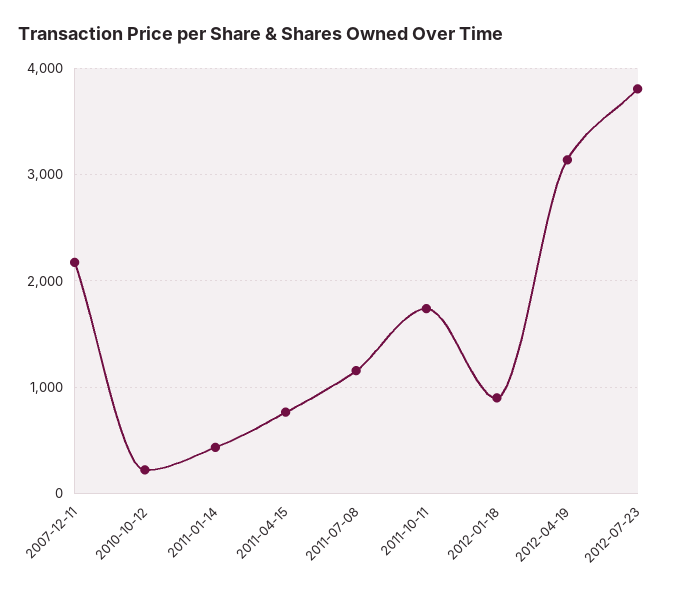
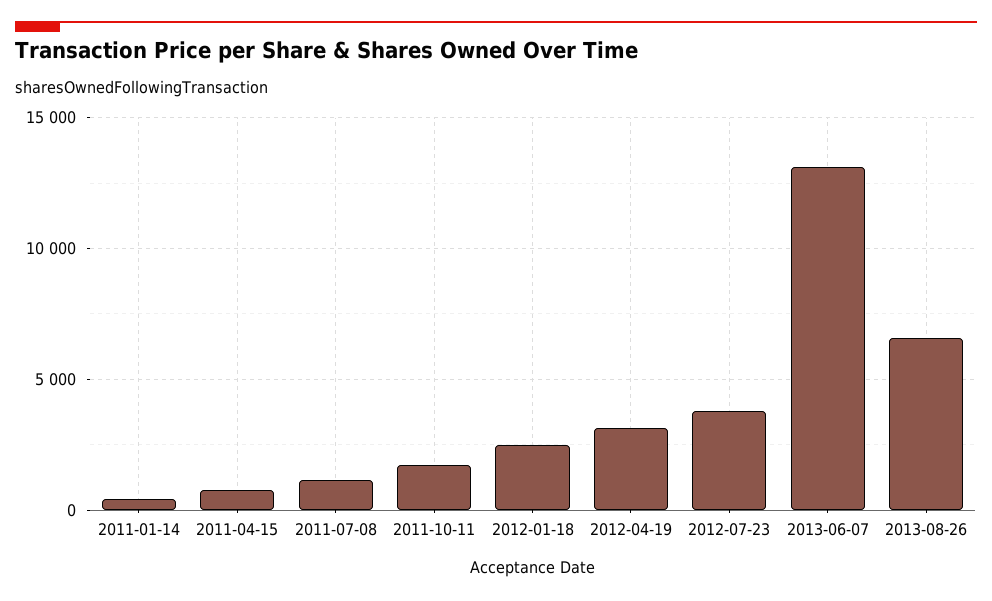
2007-12-11: 2200 -> none
2010-10-12: 200 -> none
2012-01-18: 900 -> 2500
2013-06-07: none -> 13000
2013-08-26: none -> 6500

